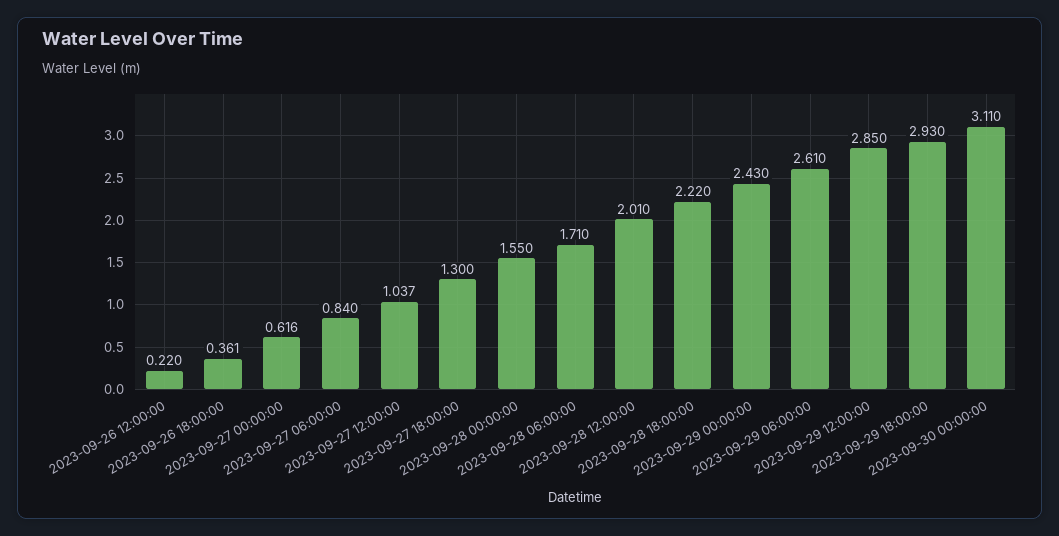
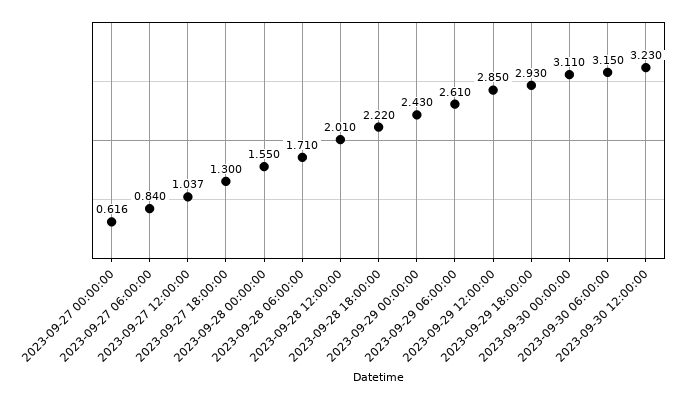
2023-09-26 12:00:00: 0.22 -> none
2023-09-26 18:00:00: 0.361 -> none
2023-09-30 06:00:00: none -> 3.15
2023-09-30 12:00:00: none -> 3.23

